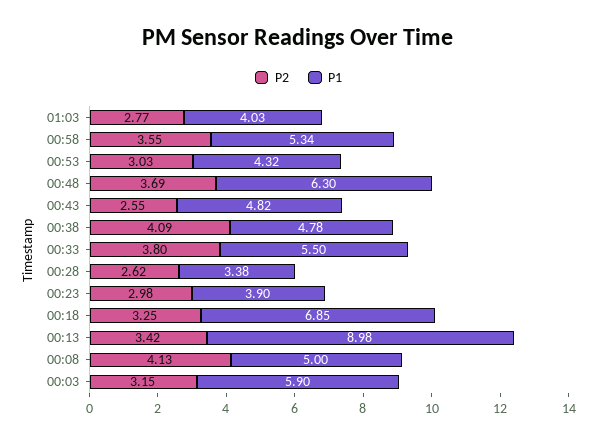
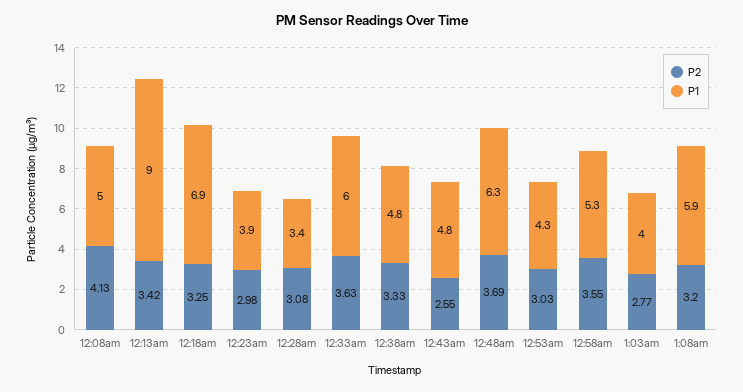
P2, 00:38: 4.09 -> 3.33
P2, 00:33: 3.8 -> 3.63
P1, 00:33: 5.5 -> 6
P2, 00:28: 2.62 -> 3.08
P2, 00:03: 3.15 -> none
P1, 00:03: 5.9 -> none
P2, 1:08am: none -> 3.2
P1, 1:08am: none -> 5.9

